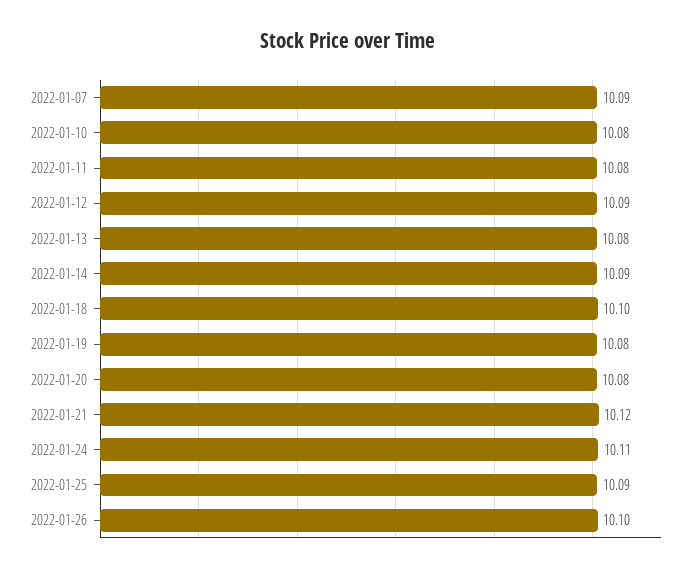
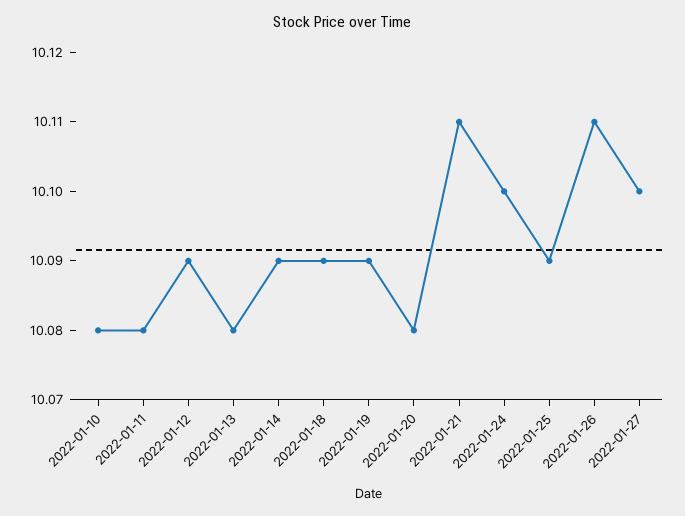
2022-01-07: 10.09 -> none
2022-01-18: 10.1 -> 10.09
2022-01-19: 10.08 -> 10.09
2022-01-21: 10.12 -> 10.11
2022-01-24: 10.11 -> 10.1
2022-01-26: 10.1 -> 10.11
2022-01-27: none -> 10.1

